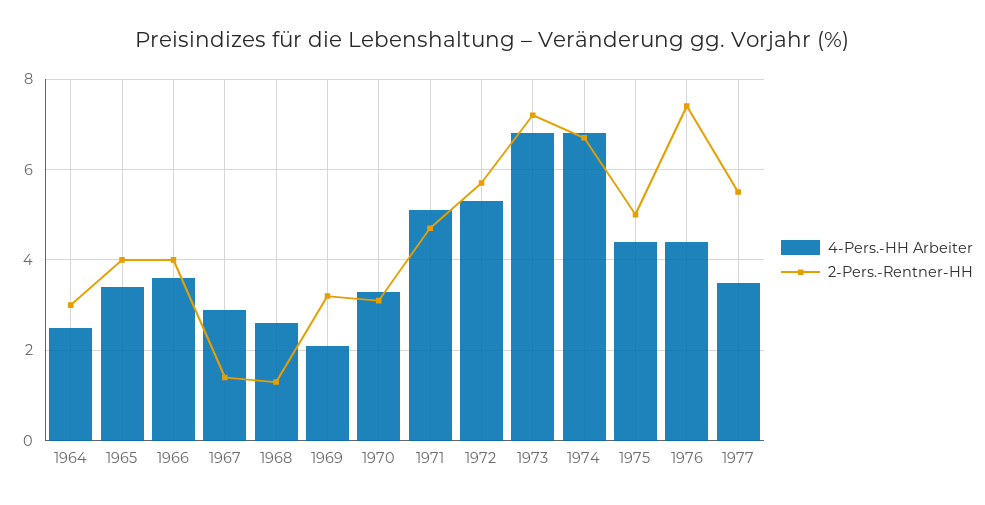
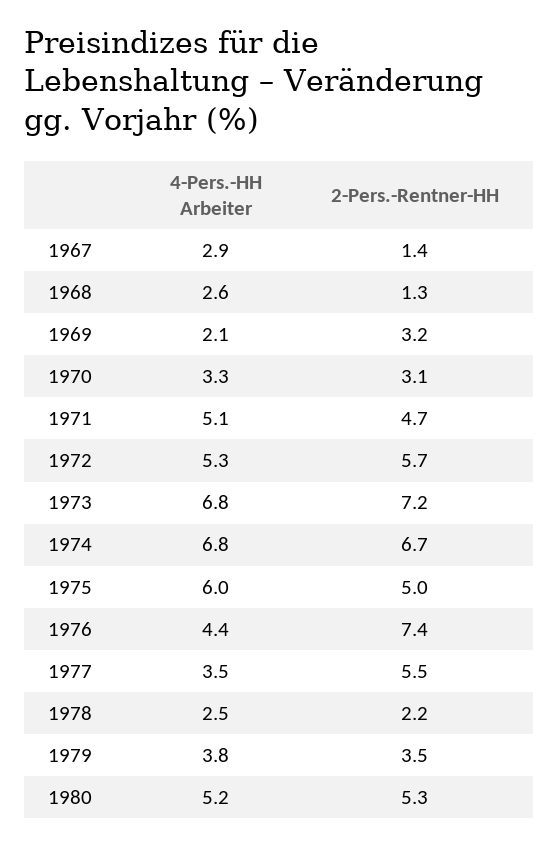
4-Pers.-HH Arbeiter, 1964: 2.5 -> none
2-Pers.-Rentner-HH, 1964: 3 -> none
4-Pers.-HH Arbeiter, 1965: 3.5 -> none
2-Pers.-Rentner-HH, 1965: 4 -> none
4-Pers.-HH Arbeiter, 1966: 3.5 -> none
2-Pers.-Rentner-HH, 1966: 4 -> none
4-Pers.-HH Arbeiter, 1975: 4.5 -> 6
4-Pers.-HH Arbeiter, 1978: none -> 2.5
2-Pers.-Rentner-HH, 1978: none -> 2.2
4-Pers.-HH Arbeiter, 1979: none -> 3.8
2-Pers.-Rentner-HH, 1979: none -> 3.5
4-Pers.-HH Arbeiter, 1980: none -> 5.2
2-Pers.-Rentner-HH, 1980: none -> 5.3

